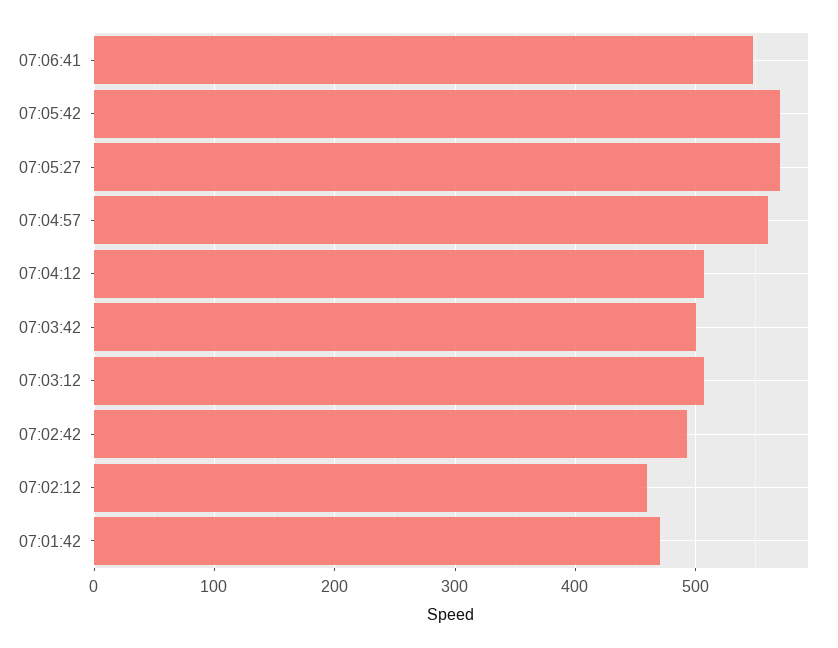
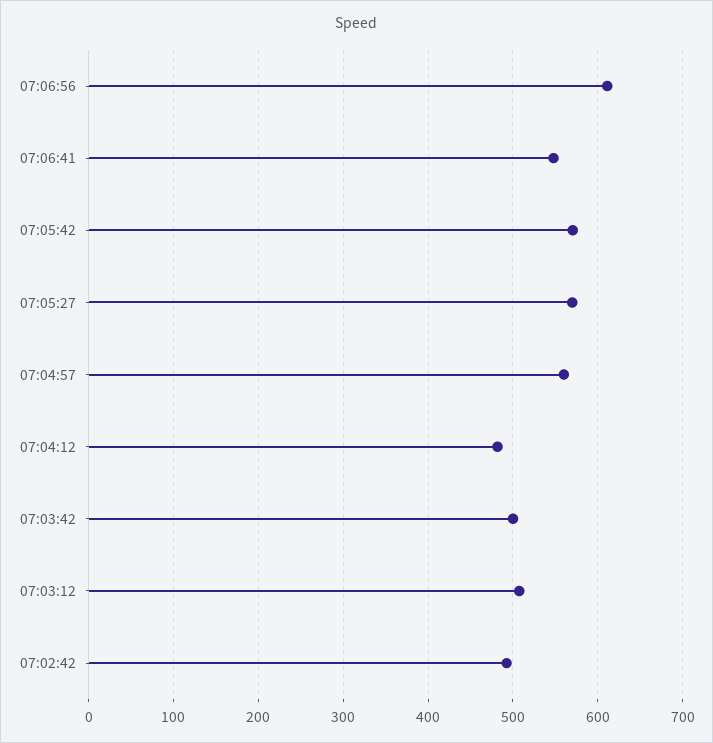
07:04:12: 510 -> 480
07:02:12: 460 -> none
07:01:42: 470 -> none
07:06:56: none -> 610

